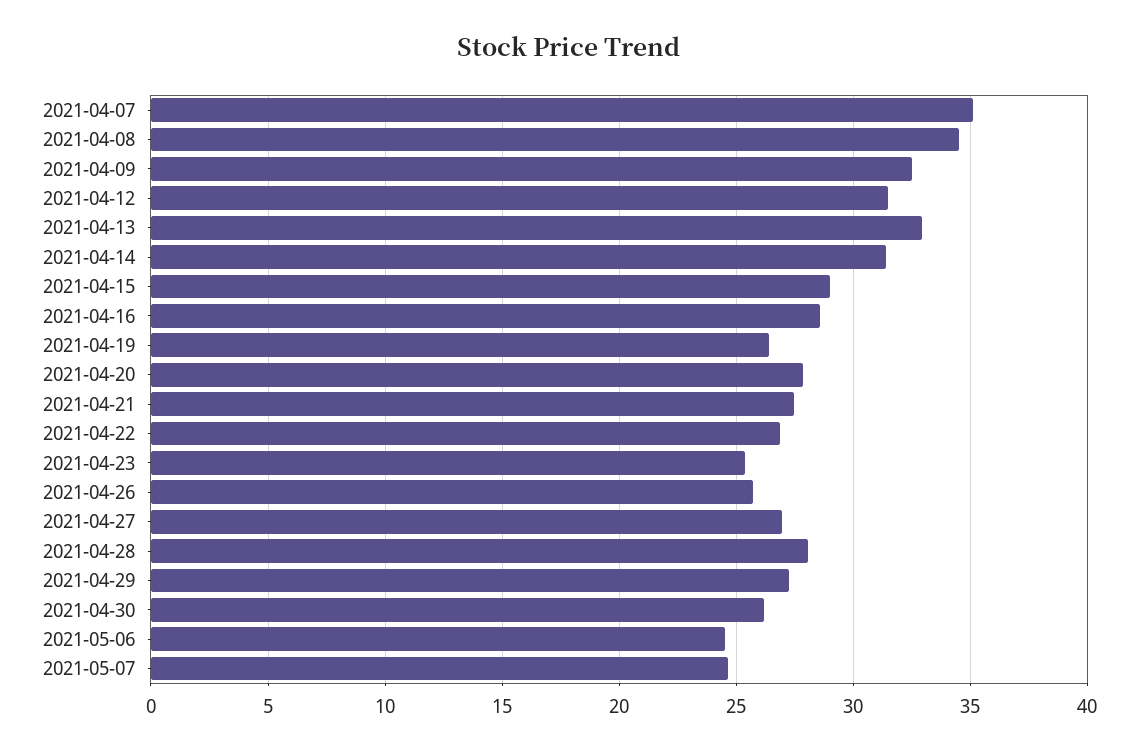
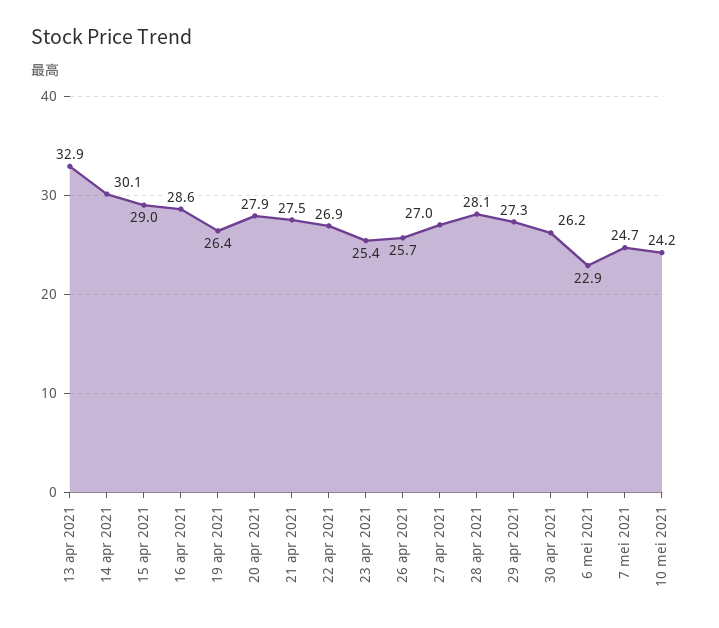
2021-04-07: 35 -> none
2021-04-08: 34.5 -> none
2021-04-09: 32.5 -> none
2021-04-12: 31.5 -> none
2021-04-14: 31.5 -> 30.1
2021-05-06: 24.5 -> 22.9
10 mei 2021: none -> 24.2

